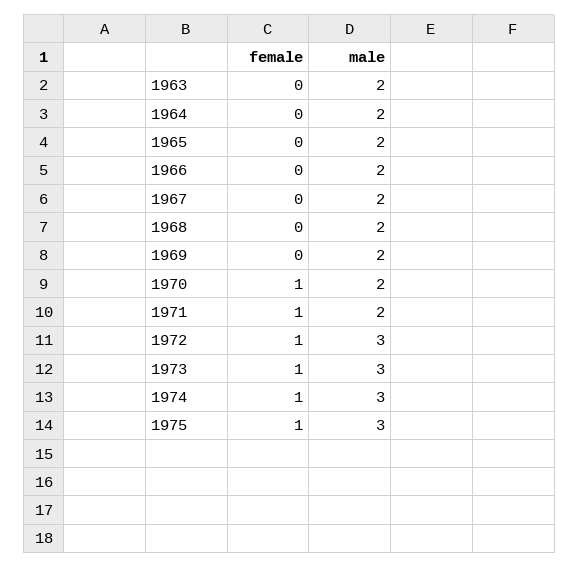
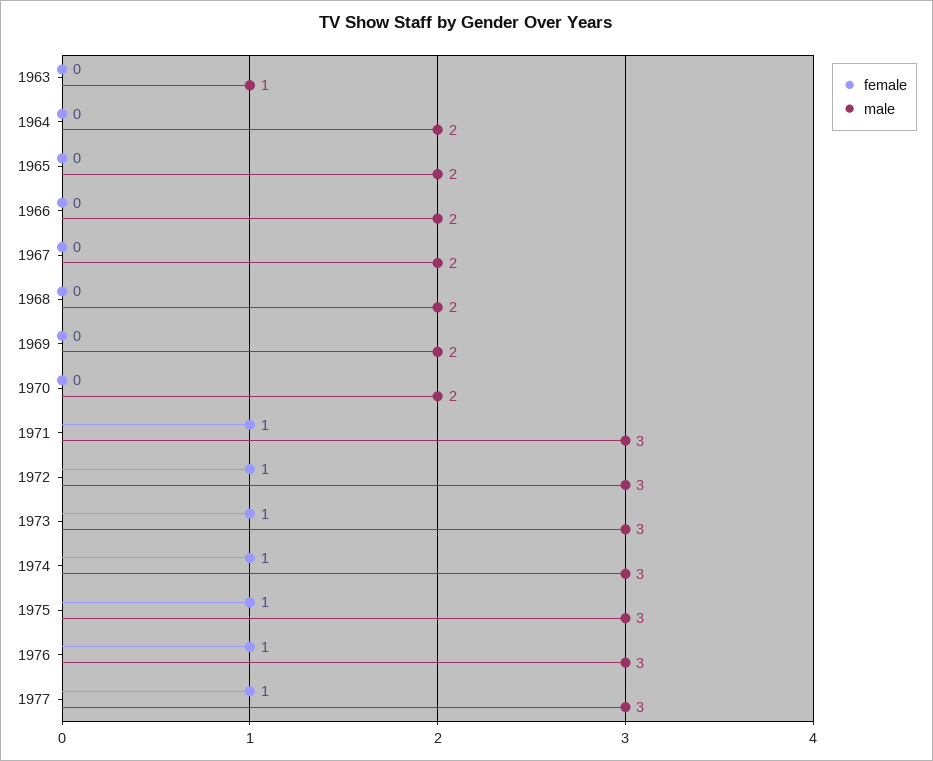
male, 1963: 2 -> 1
female, 1970: 1 -> 0
male, 1971: 2 -> 3
female, 1976: none -> 1
male, 1976: none -> 3
female, 1977: none -> 1
male, 1977: none -> 3

